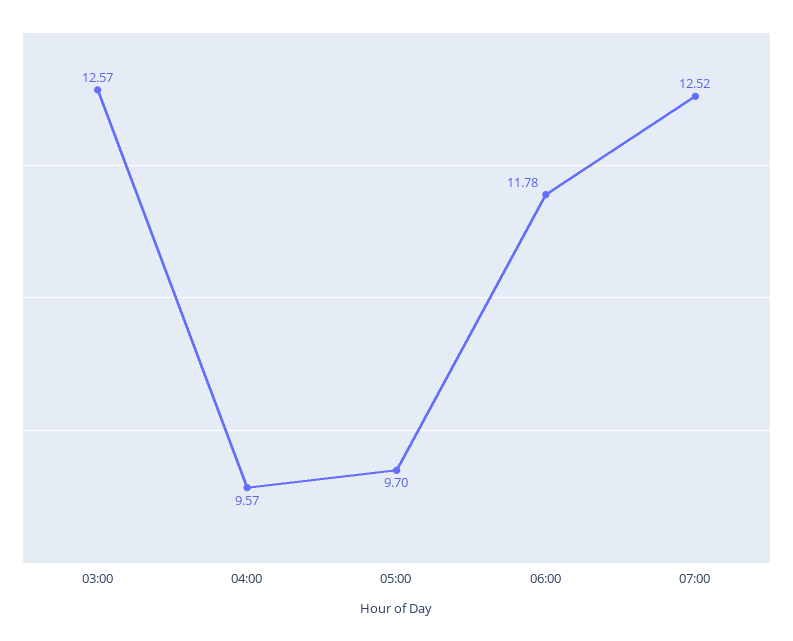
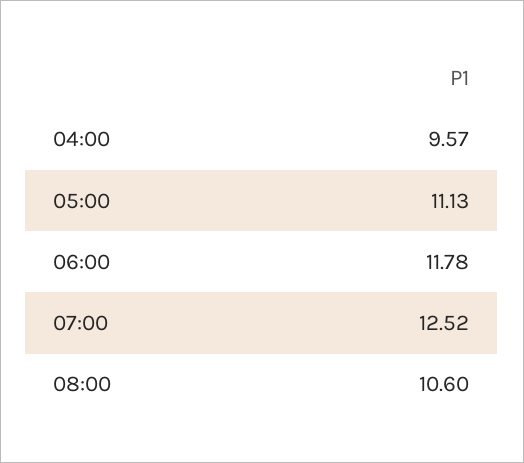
03:00: 12.57 -> none
05:00: 9.7 -> 11.13
08:00: none -> 10.6

